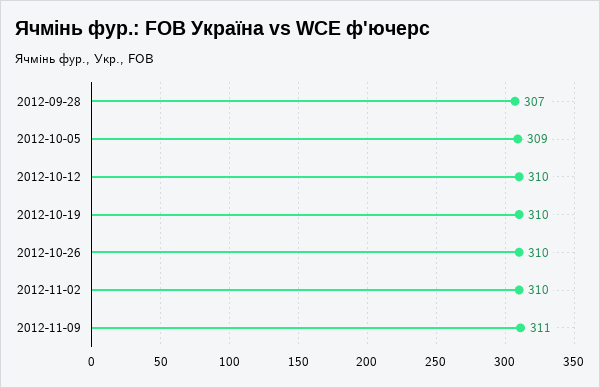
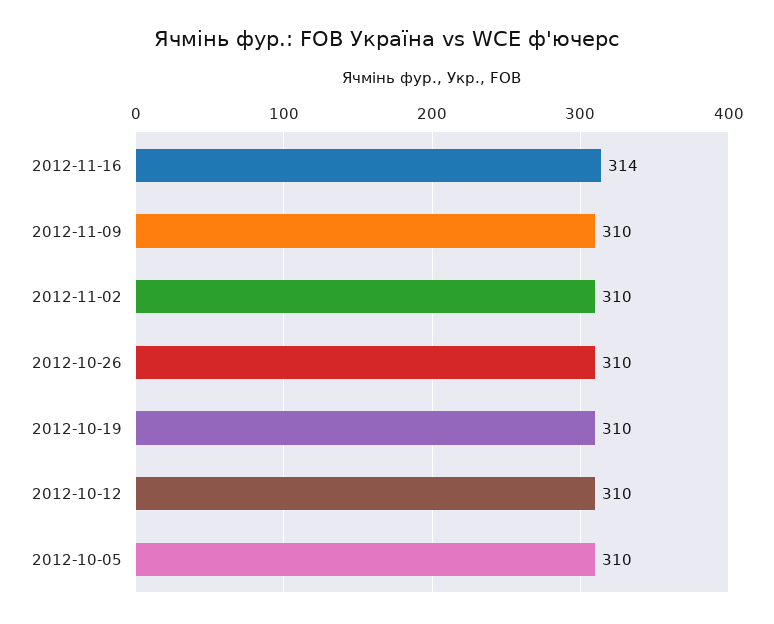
2012-09-28: 307 -> none
2012-10-05: 309 -> 310
2012-11-09: 311 -> 310
2012-11-16: none -> 314

